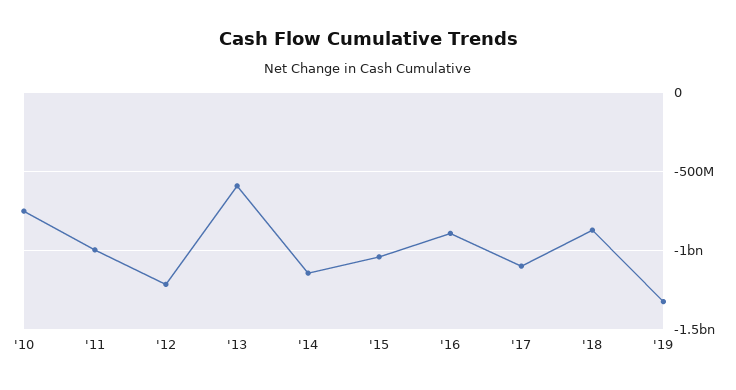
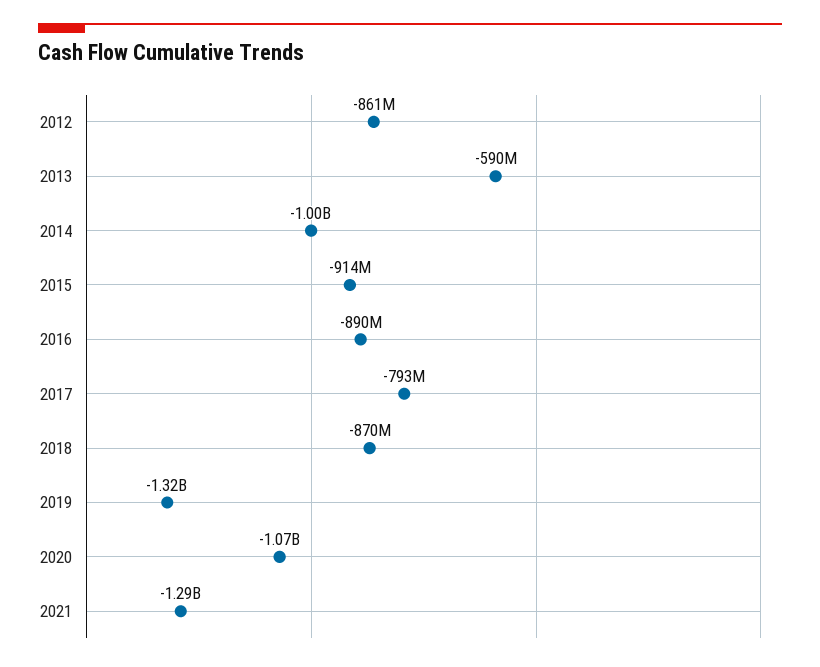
'10: -750000000 -> none
'11: -1000000000 -> none
'12: -1200000000 -> -861000000
'14: -1150000000 -> -1000000000
'15: -1050000000 -> -914000000
'17: -1100000000 -> -793000000
2020: none -> -1070000000
2021: none -> -1290000000

